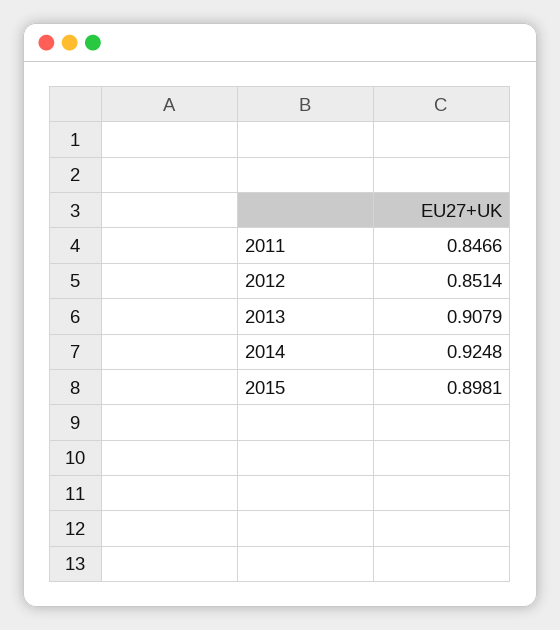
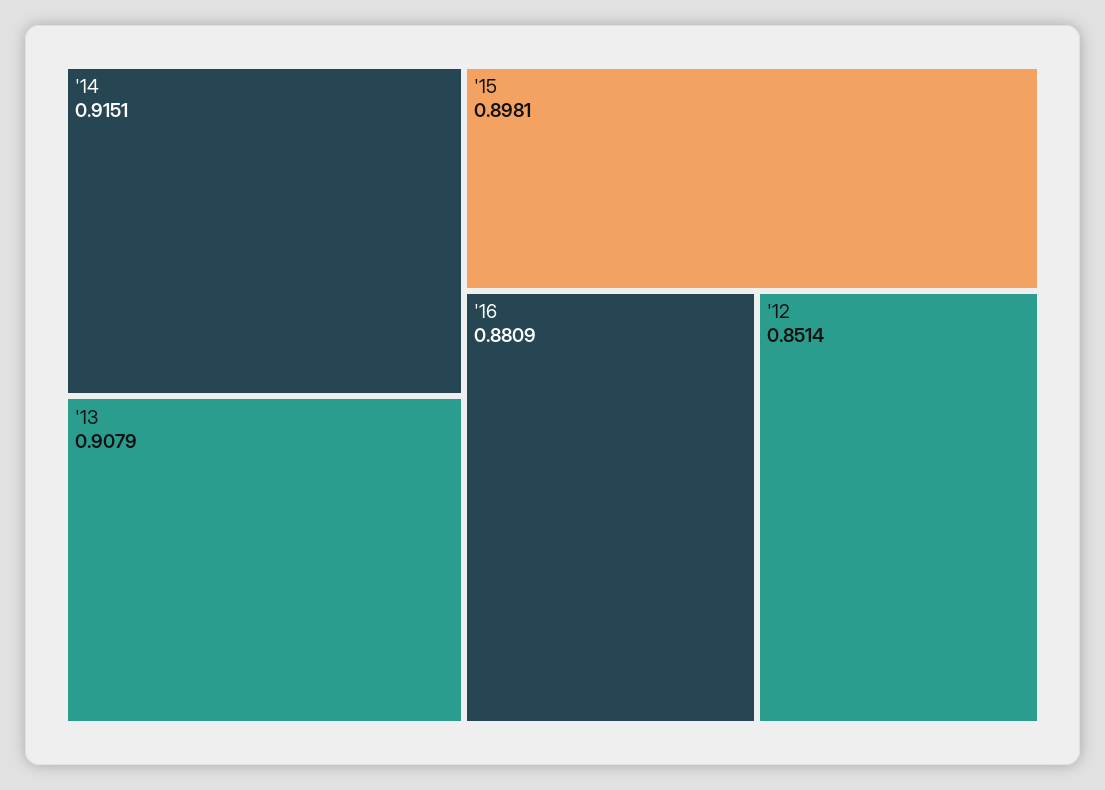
2011: 0.8466 -> none
2014: 0.9248 -> 0.9151
'16: none -> 0.8809

